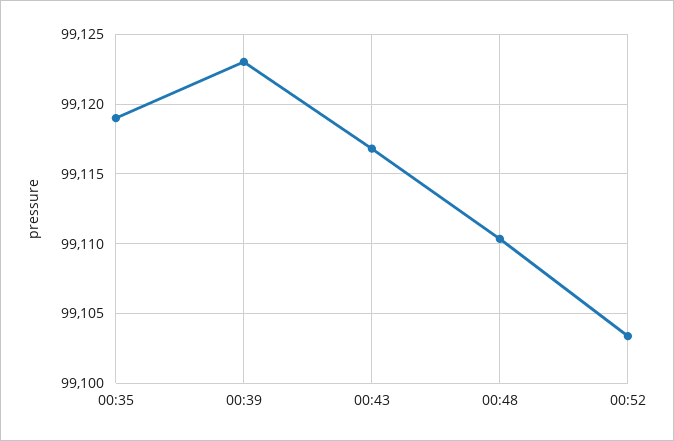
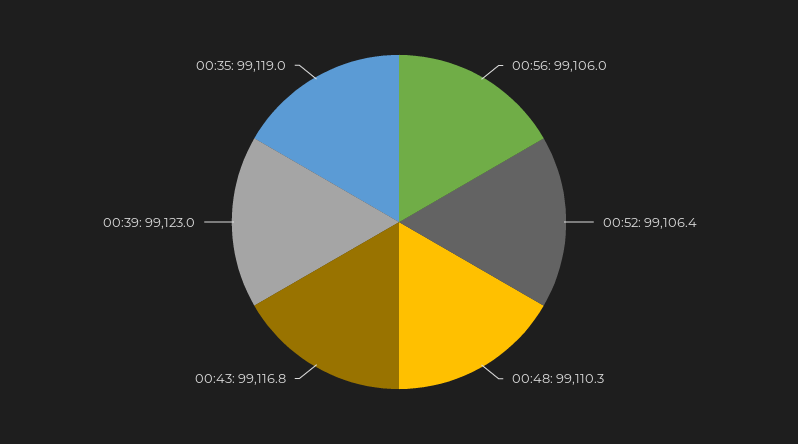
00:52: 99103.5 -> 99106.4
00:56: none -> 99106

